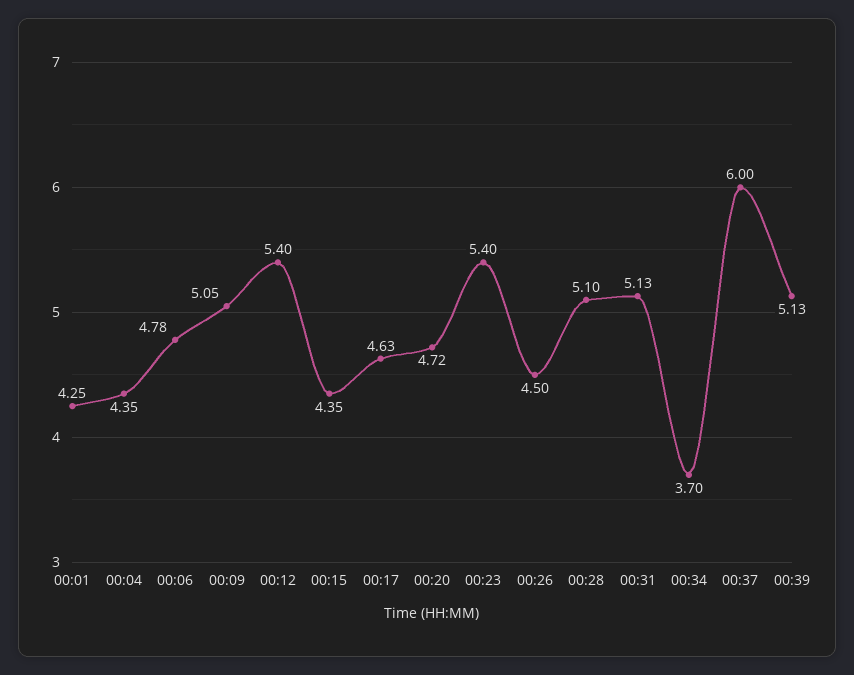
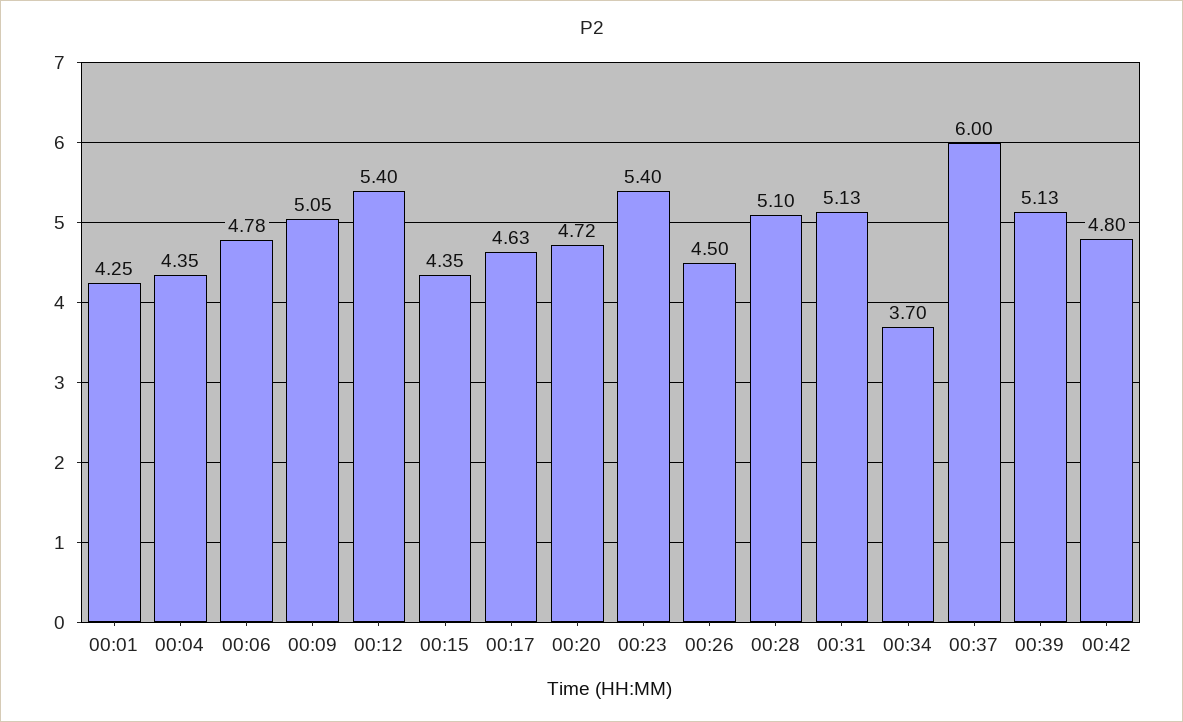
00:42: none -> 4.8

